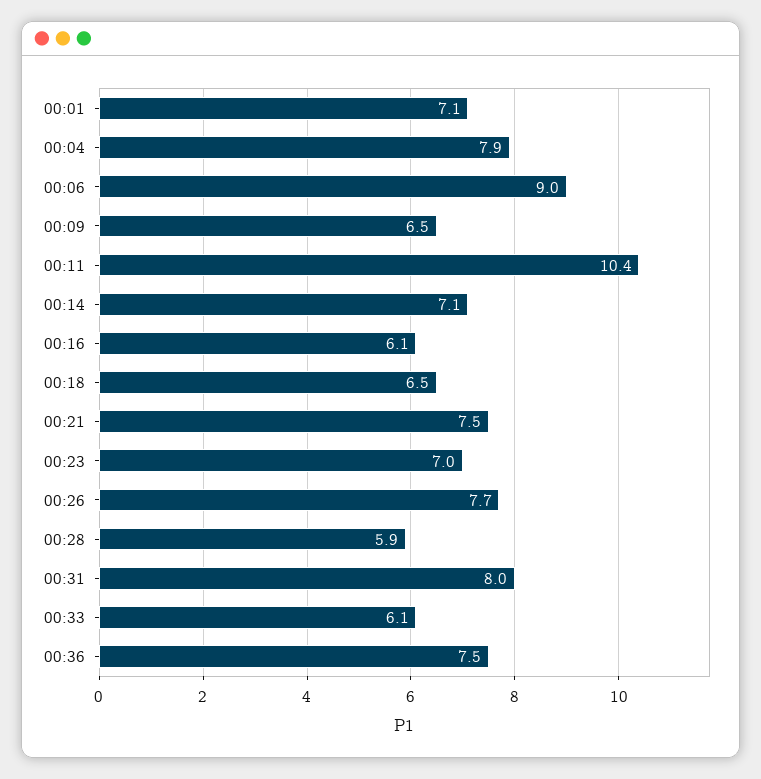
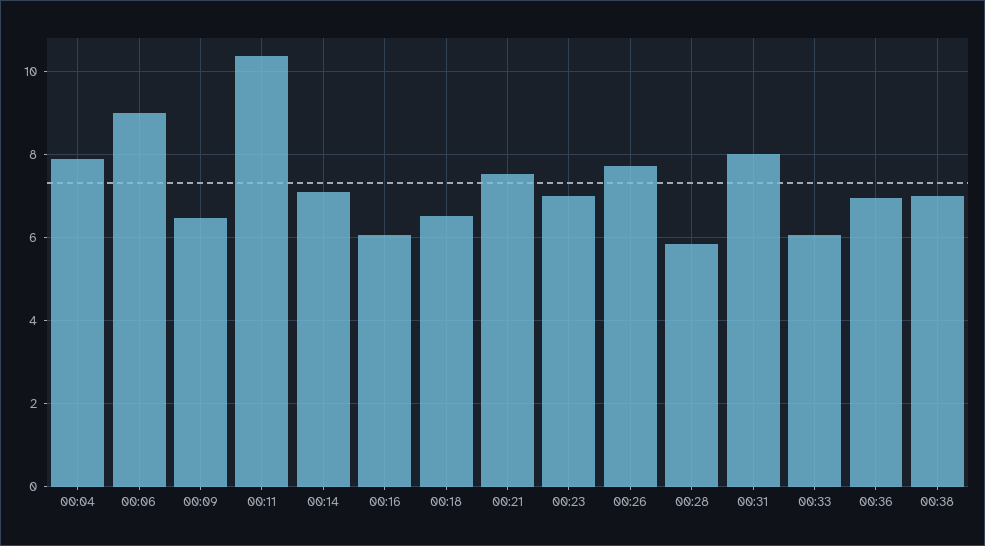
00:01: 7.1 -> none
00:36: 7.5 -> 7
00:38: none -> 7

